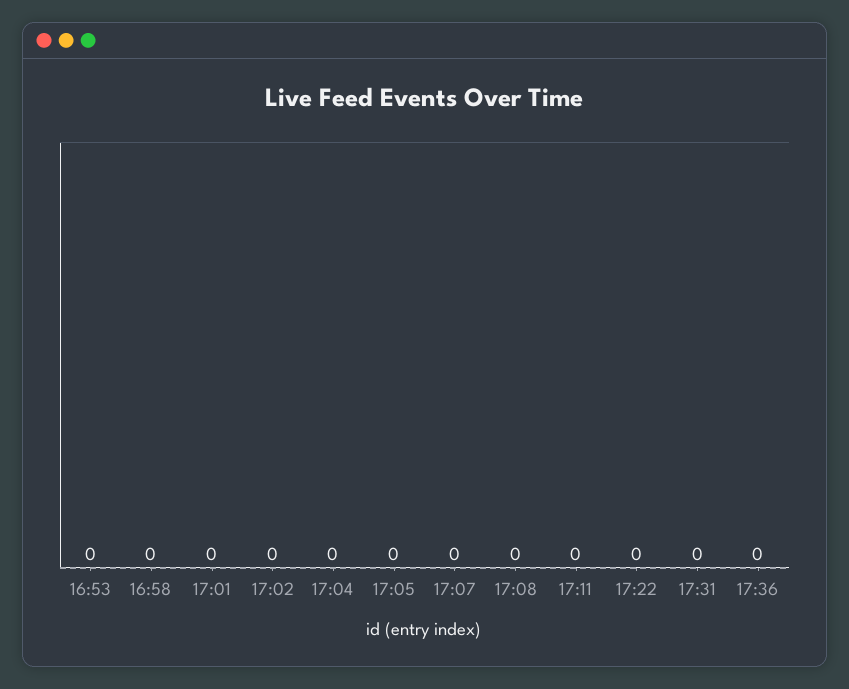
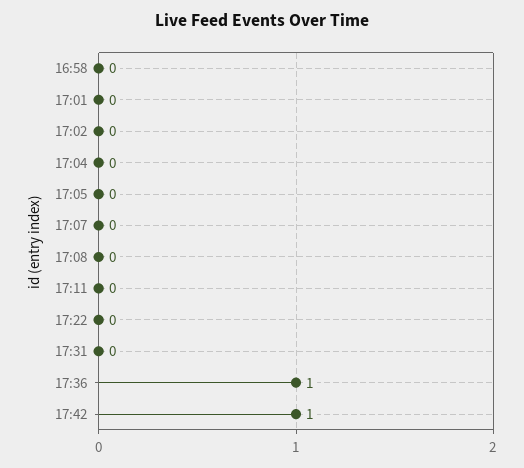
16:53: 0 -> none
17:36: 0 -> 1
17:42: none -> 1

